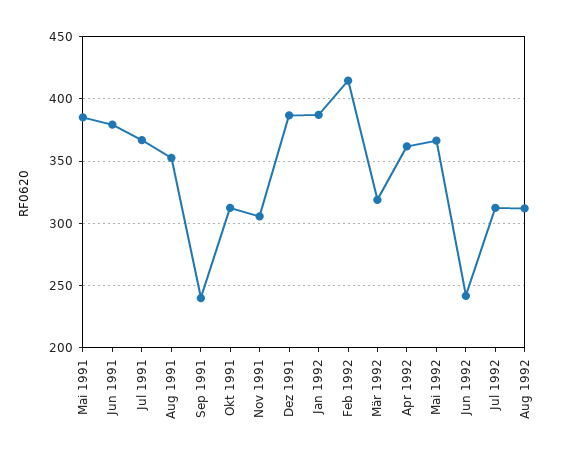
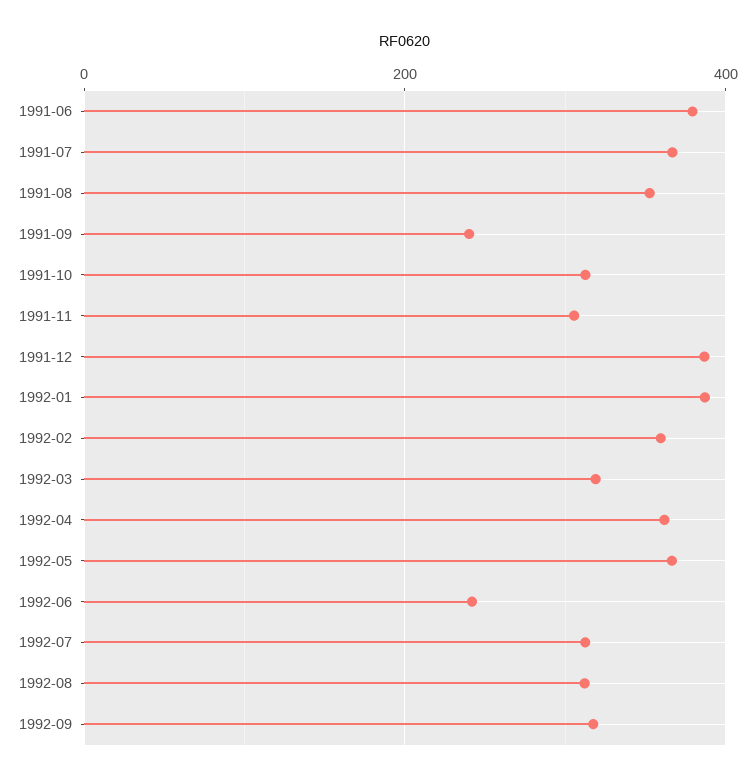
Mai 1991: 385 -> none
Feb 1992: 415 -> 360
1992-09: none -> 320

